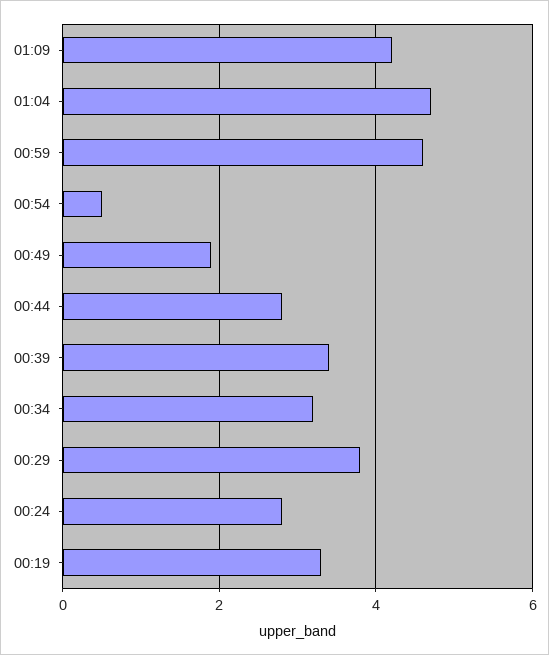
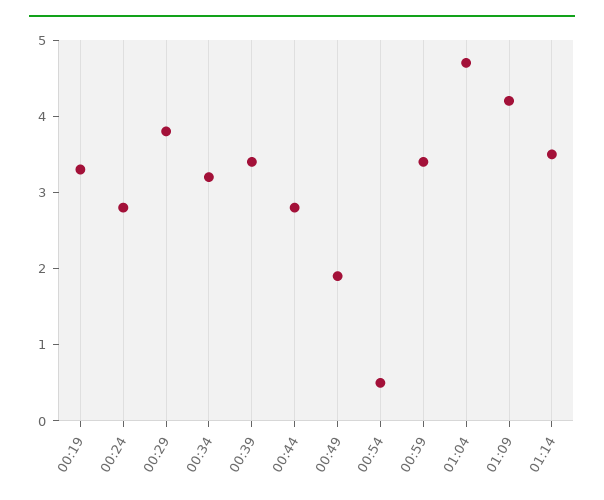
00:59: 4.5 -> 3.5
01:14: none -> 3.5

